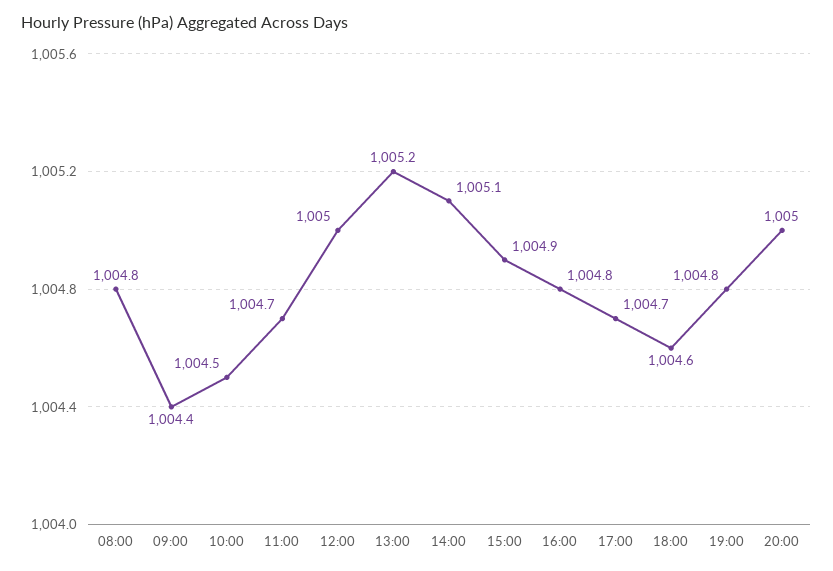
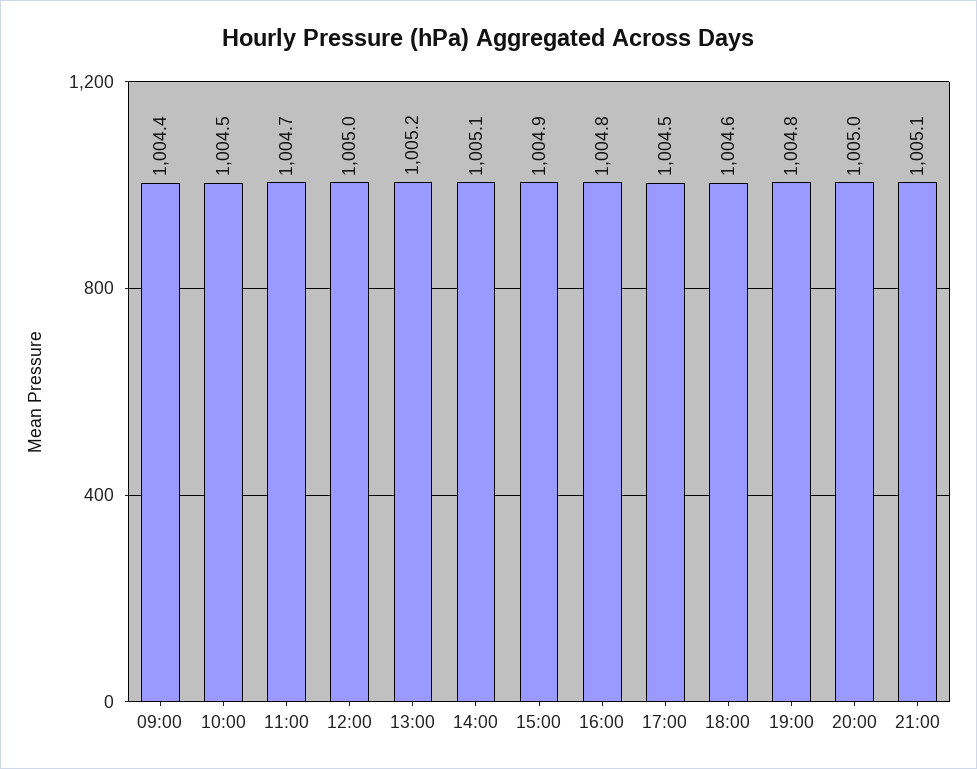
08:00: 1004.8 -> none
17:00: 1004.7 -> 1004.5
21:00: none -> 1005.1

